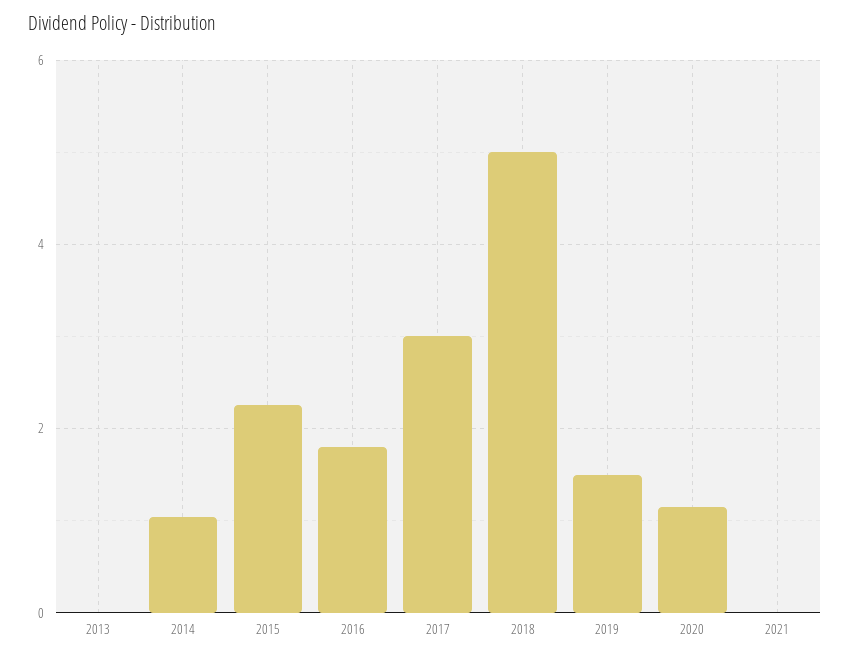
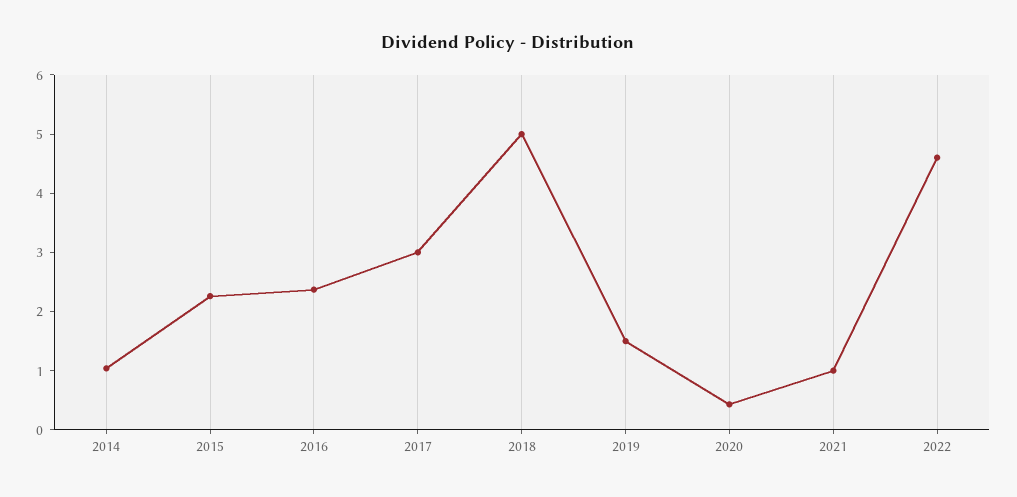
2013: 0 -> none
2016: 1.8 -> 2.4
2020: 1.2 -> 0.4
2021: 0 -> 1
2022: none -> 4.6

